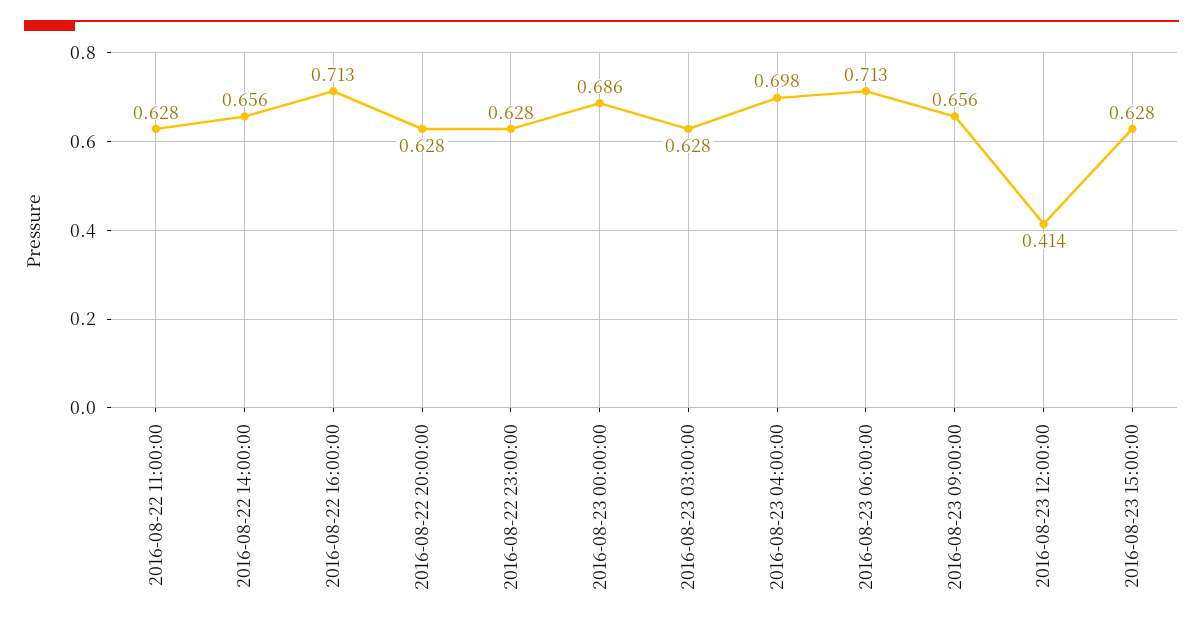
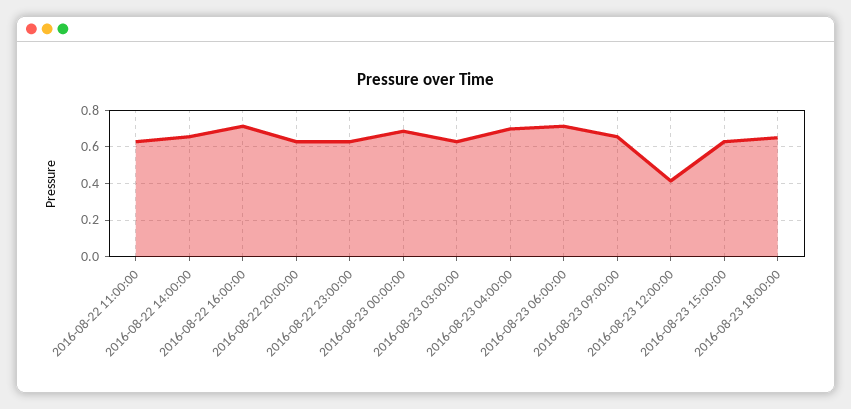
2016-08-23 18:00:00: none -> 0.65

